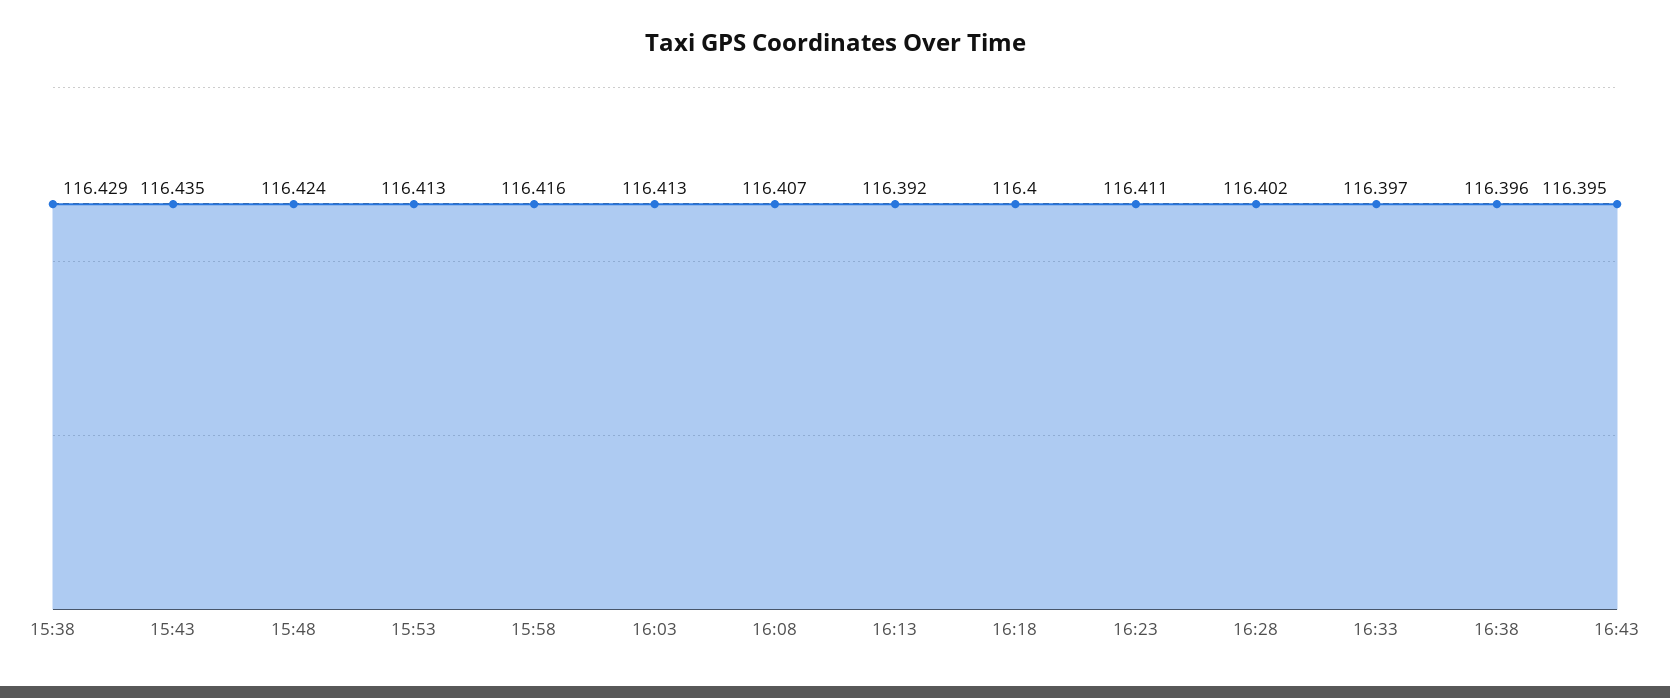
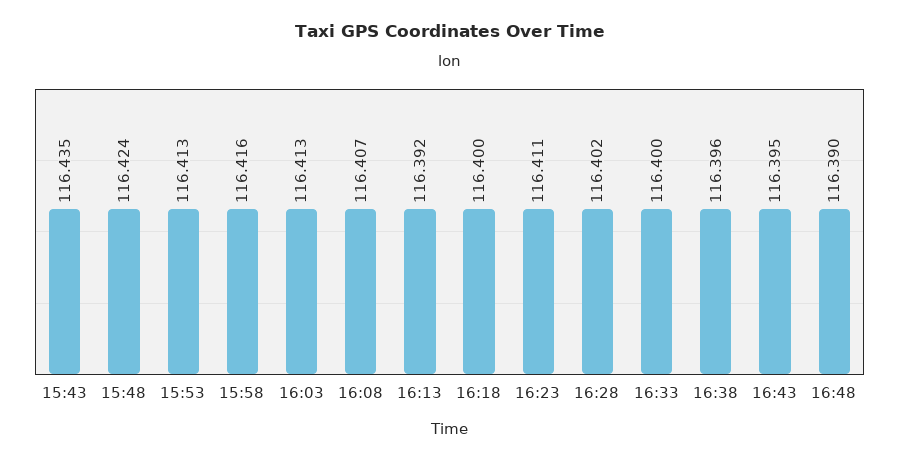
15:38: 116.429 -> none
16:33: 116.397 -> 116.4
16:48: none -> 116.39

